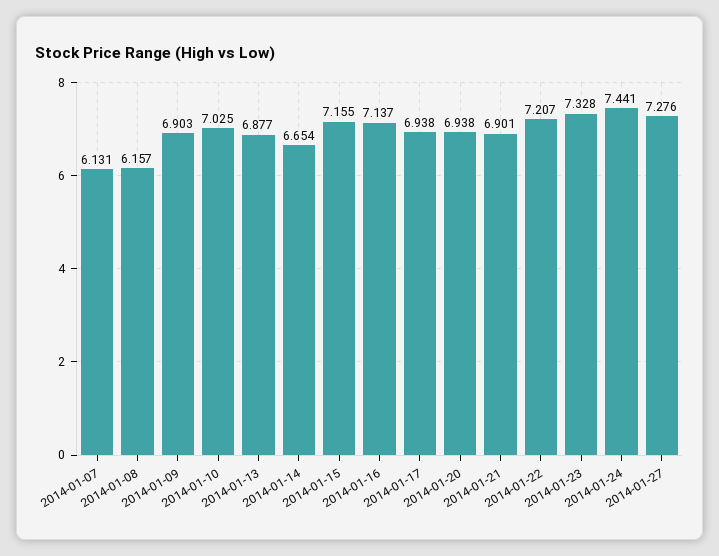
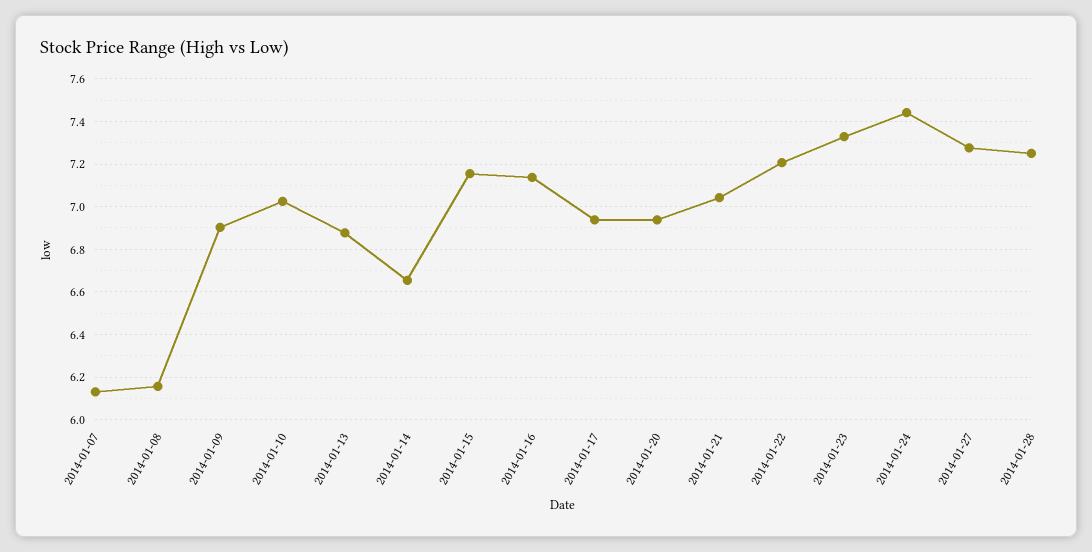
2014-01-21: 6.901 -> 7.05
2014-01-28: none -> 7.25

